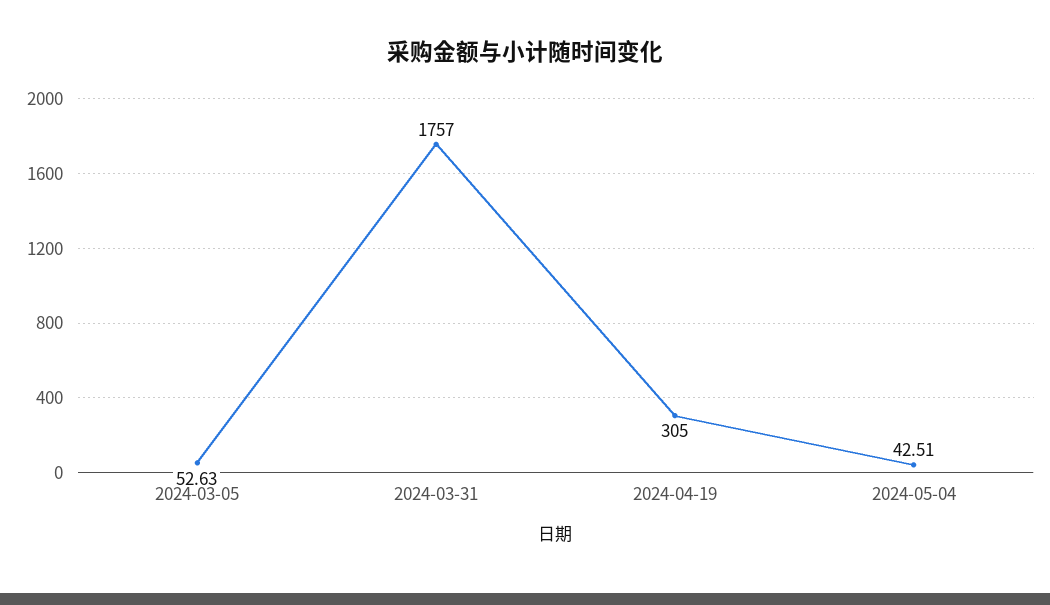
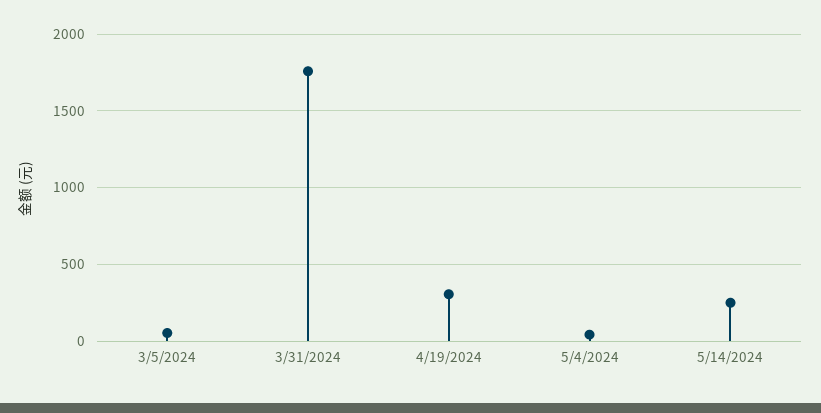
5/14/2024: none -> 250

